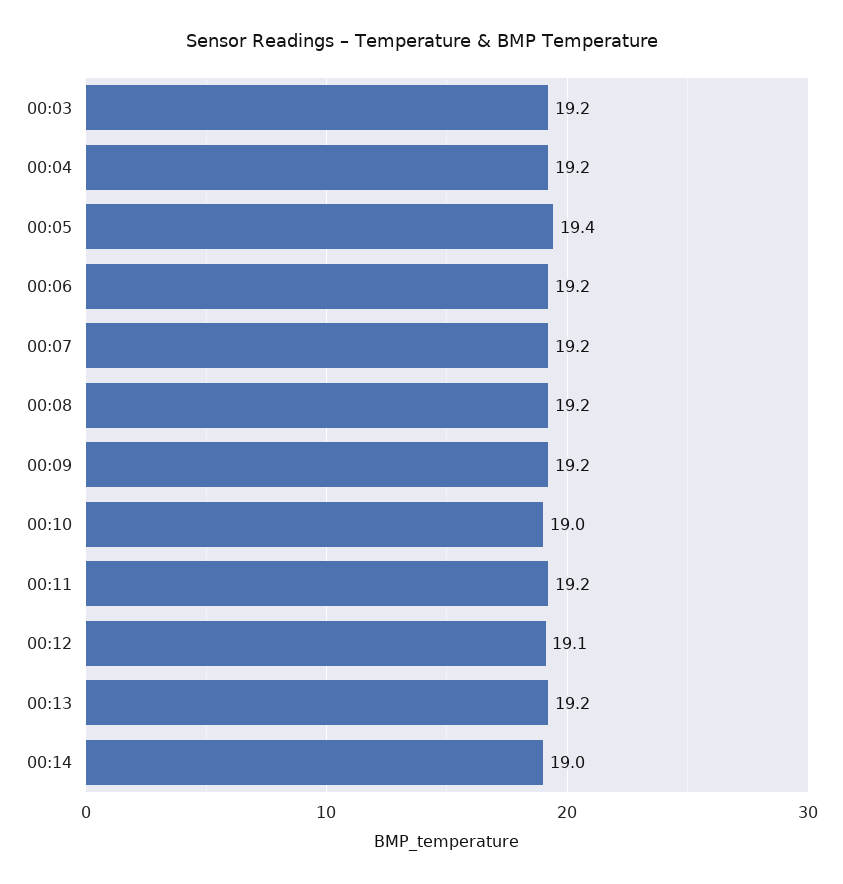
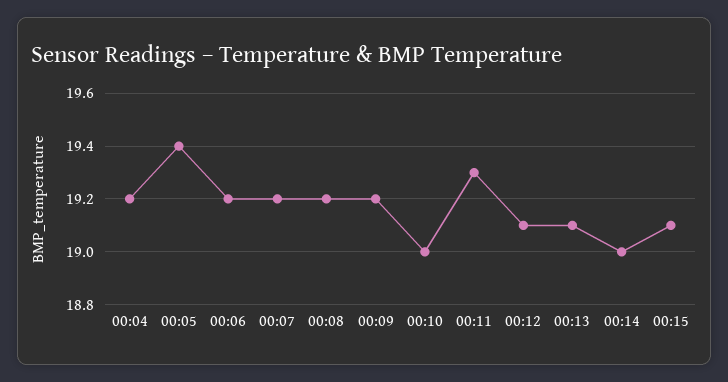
00:03: 19.2 -> none
00:11: 19.2 -> 19.3
00:13: 19.2 -> 19.1
00:15: none -> 19.1

